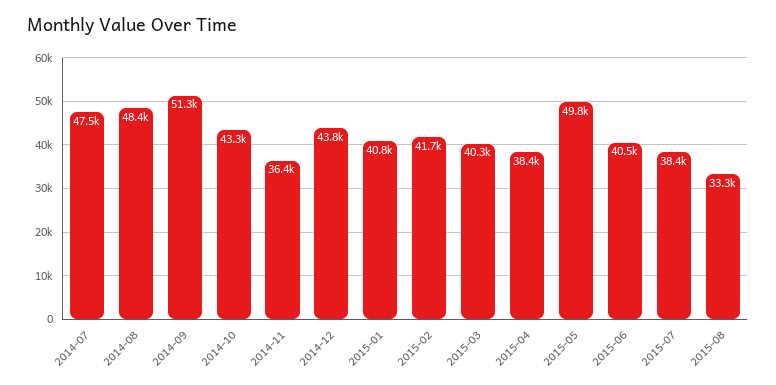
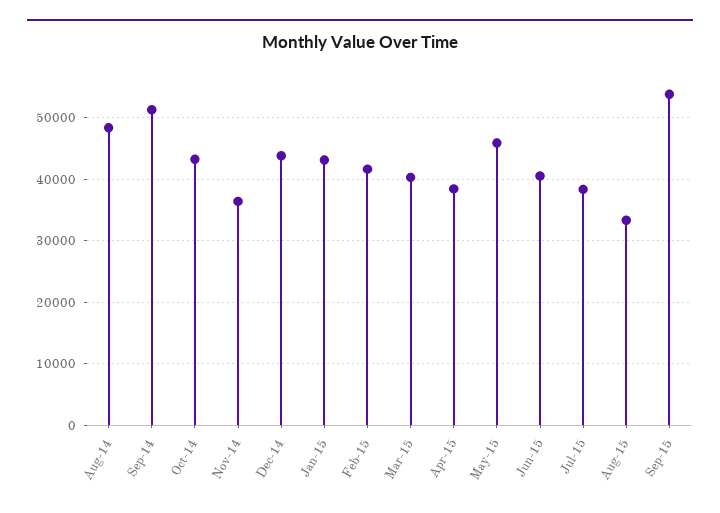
2014-07: 47500 -> none
2015-01: 40800 -> 43000
2015-05: 49800 -> 46000
Sep-15: none -> 54000

